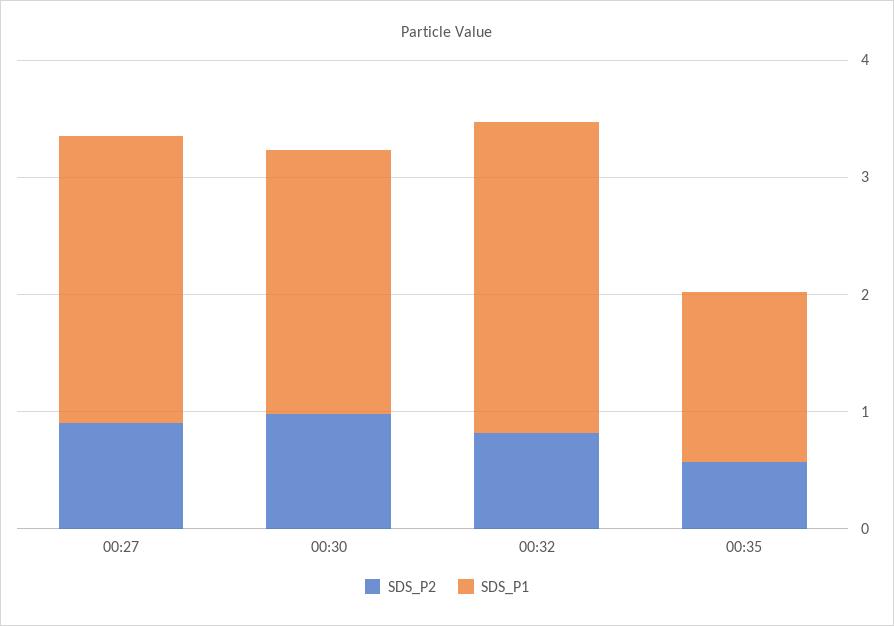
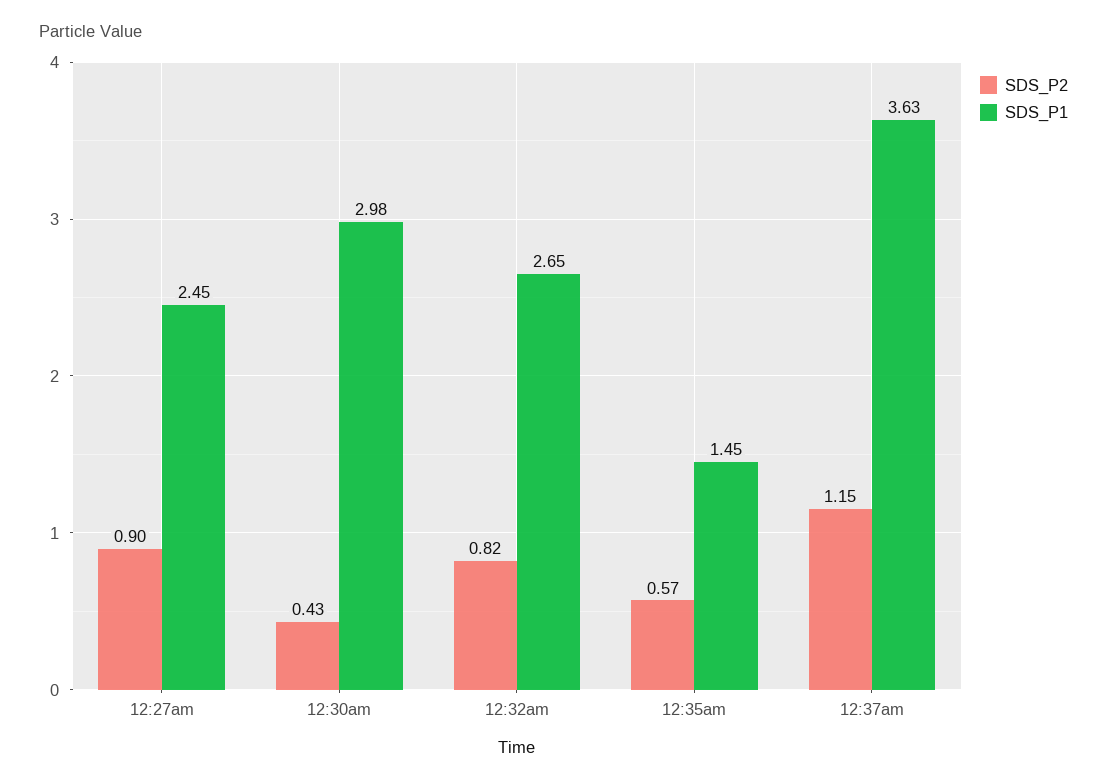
SDS_P2, 00:30: 1 -> 0.43
SDS_P1, 00:30: 2.2 -> 2.98
SDS_P2, 12:37am: none -> 1.15
SDS_P1, 12:37am: none -> 3.63

